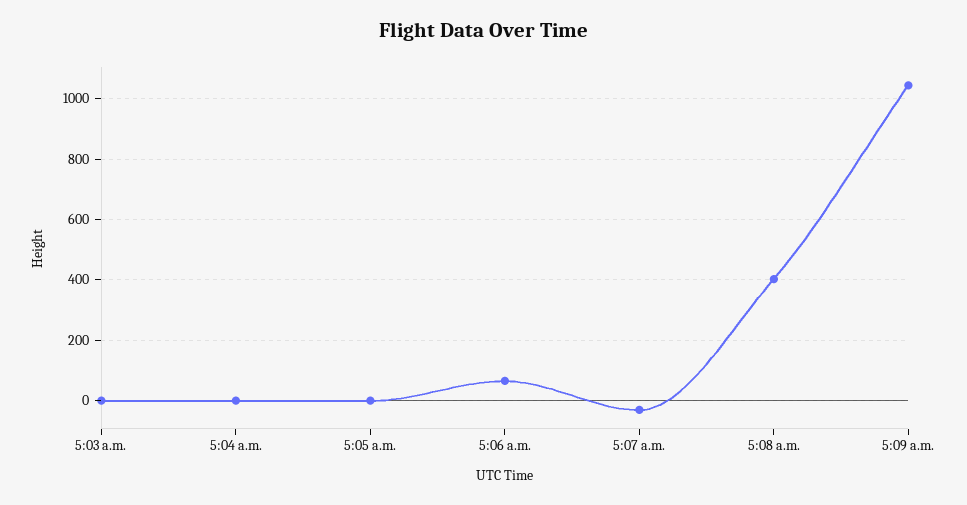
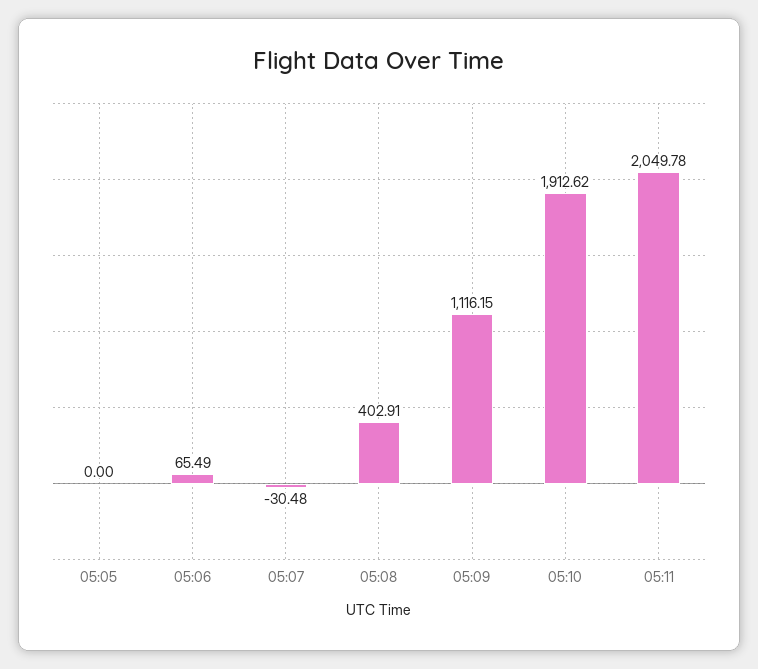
5:03 a.m.: 0 -> none
5:04 a.m.: 0 -> none
5:09 a.m.: 1040 -> 1116.15
05:10: none -> 1912.62
05:11: none -> 2049.78

